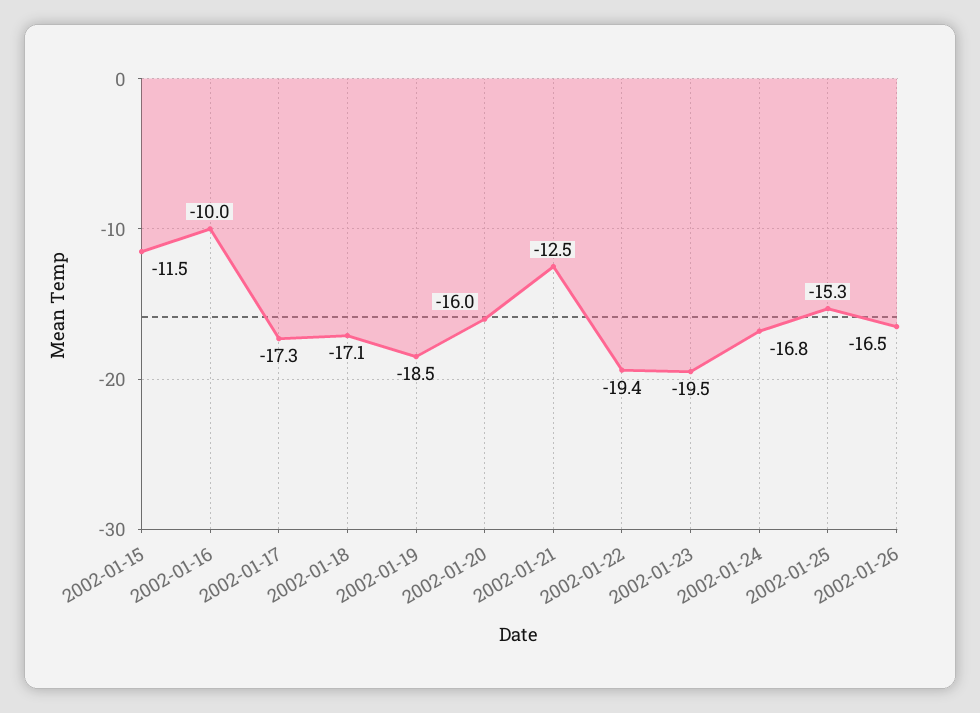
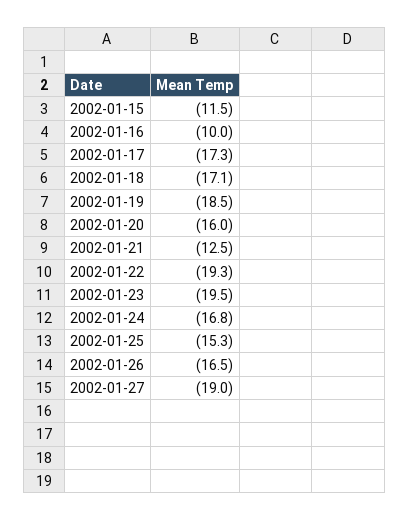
2002-01-22: -19.4 -> -19.3
2002-01-27: none -> -19

